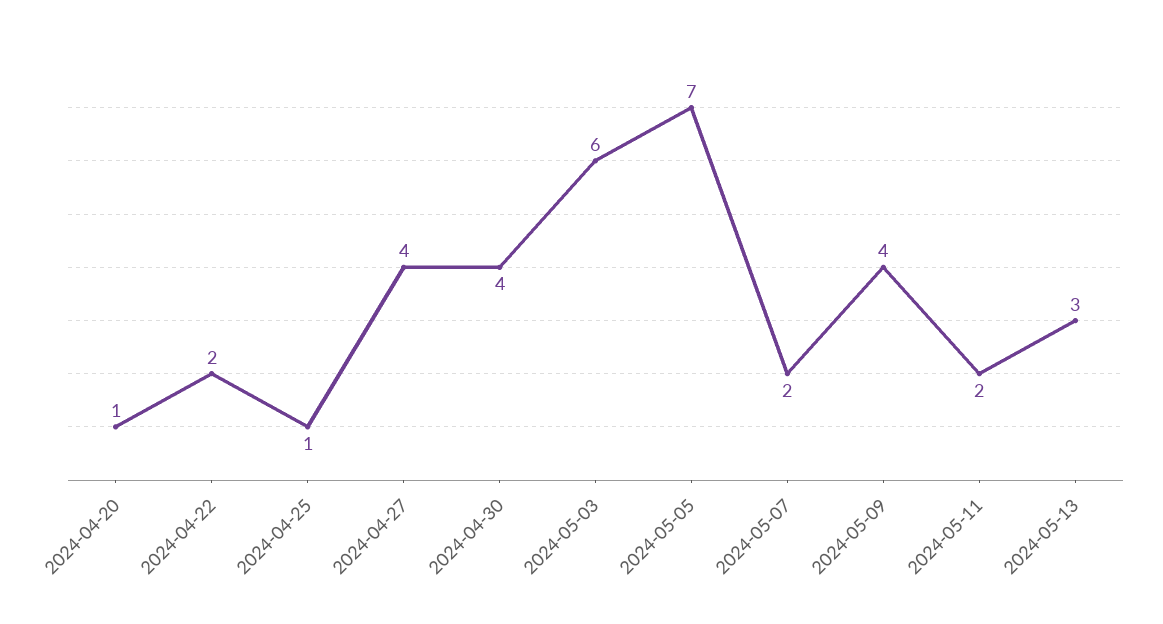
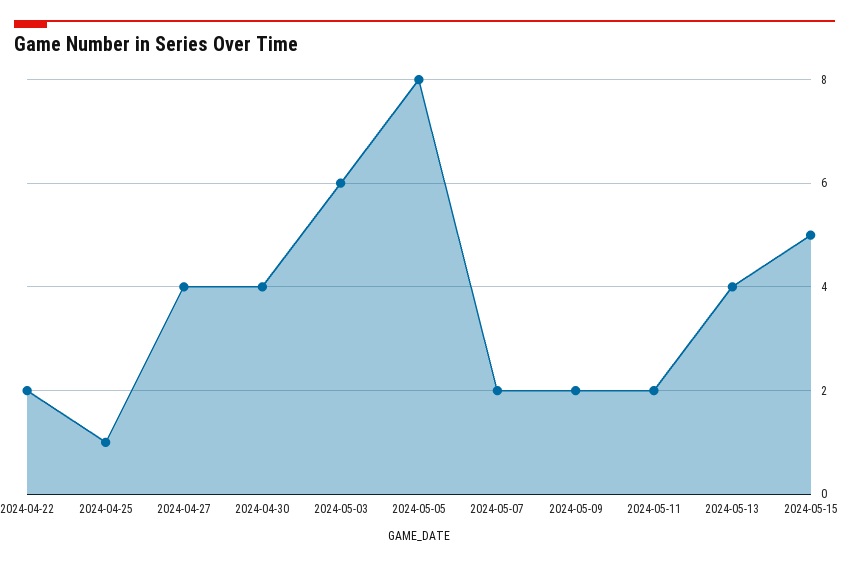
2024-04-20: 1 -> none
2024-05-05: 7 -> 8
2024-05-09: 4 -> 2
2024-05-13: 3 -> 4
2024-05-15: none -> 5

